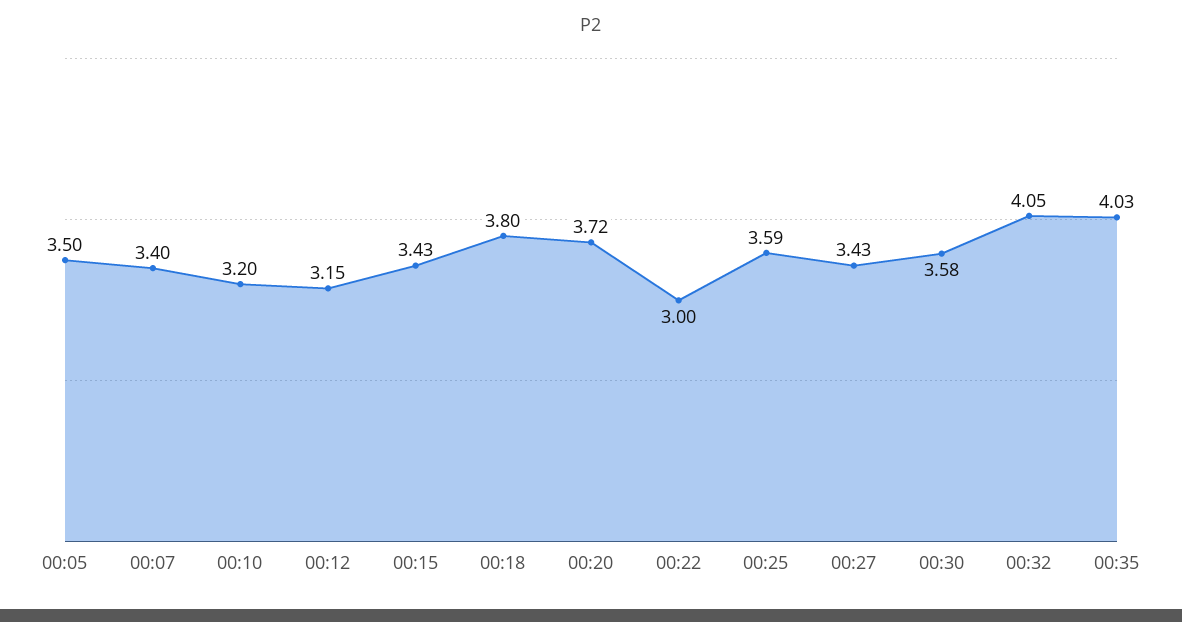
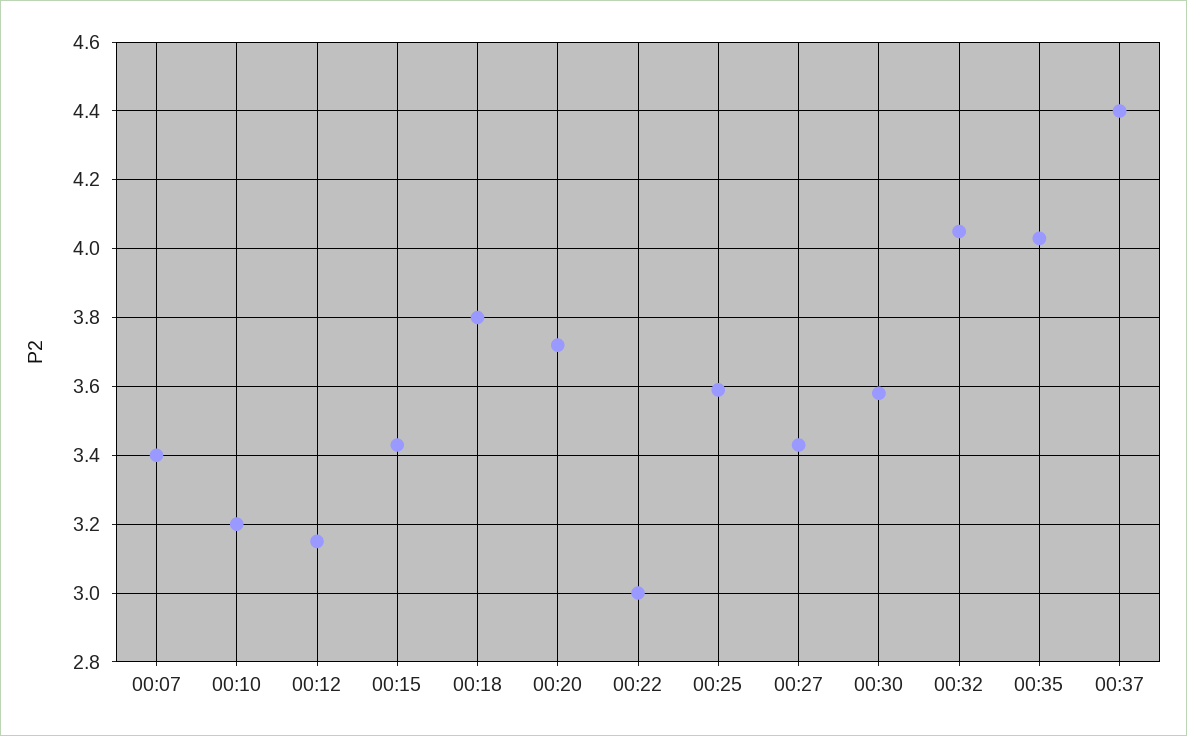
00:05: 3.5 -> none
00:37: none -> 4.4

